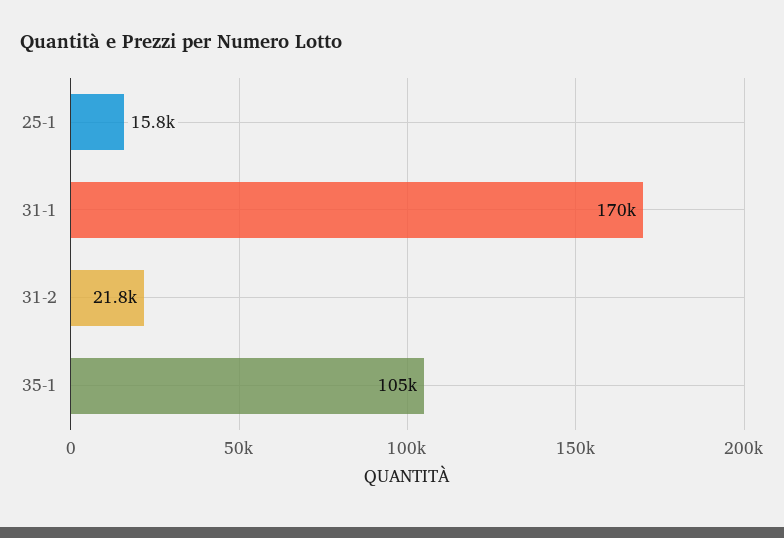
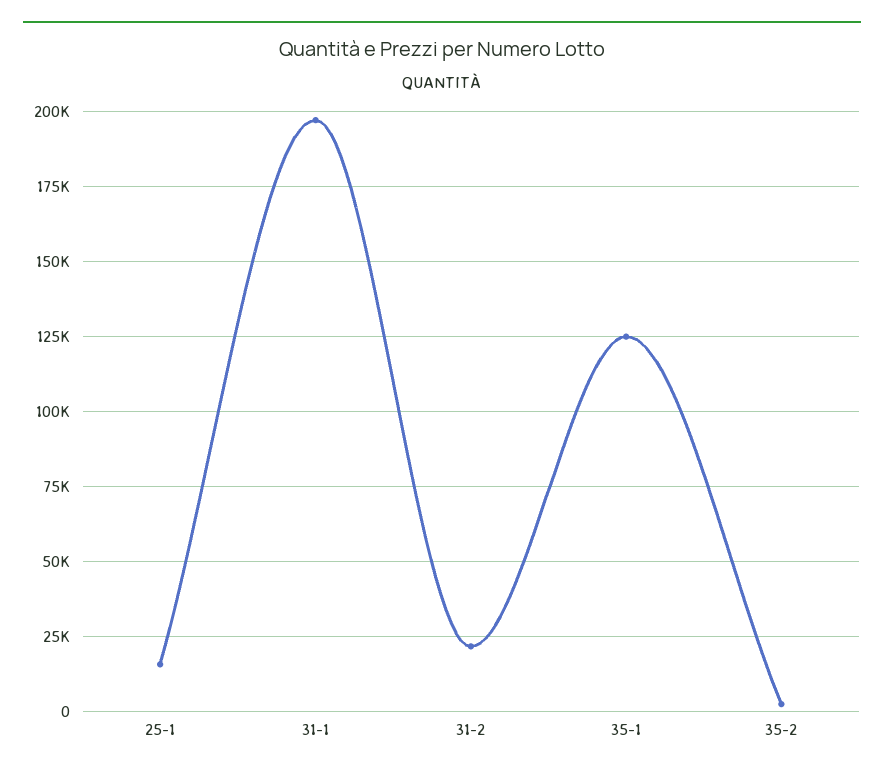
31-1: 170000 -> 197500
35-1: 105000 -> 125000
35-2: none -> 2500

